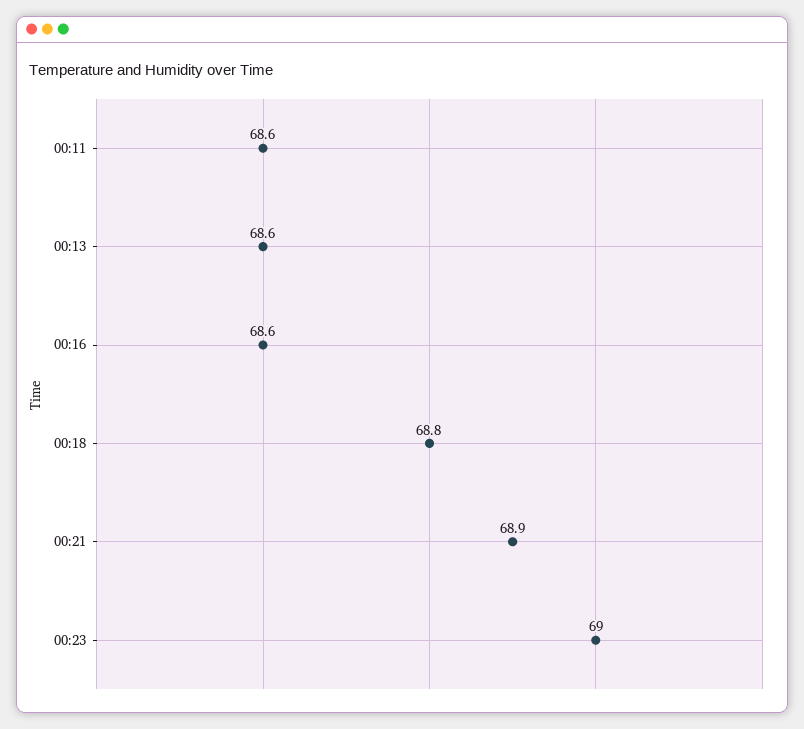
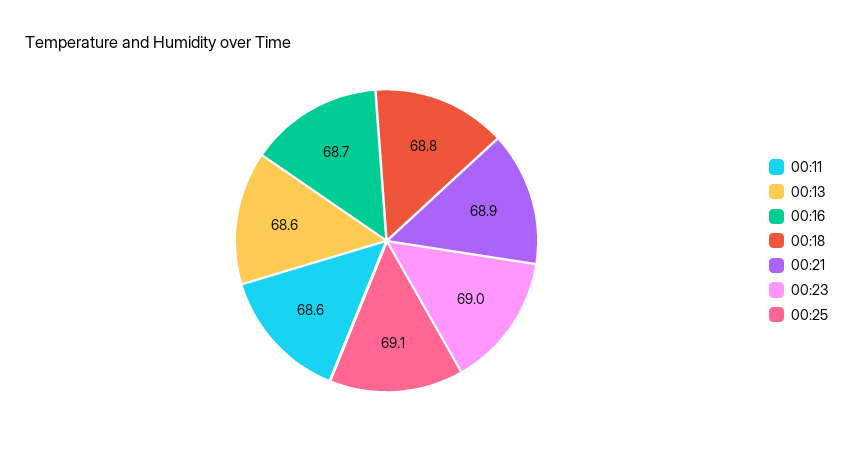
00:16: 68.6 -> 68.7
00:25: none -> 69.1

